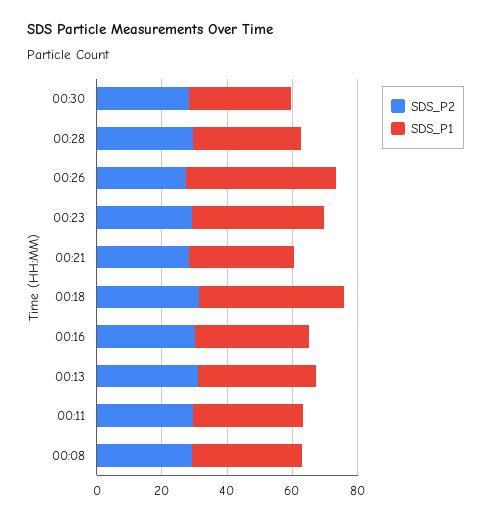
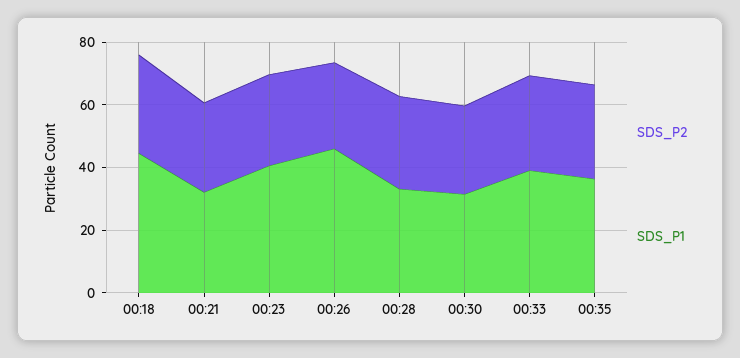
SDS_P2, 00:16: 30 -> none
SDS_P1, 00:16: 35 -> none
SDS_P2, 00:13: 30 -> none
SDS_P1, 00:13: 35 -> none
SDS_P2, 00:11: 30 -> none
SDS_P1, 00:11: 35 -> none
SDS_P2, 00:08: 30 -> none
SDS_P1, 00:08: 35 -> none
SDS_P2, 00:33: none -> 30
SDS_P1, 00:33: none -> 40
SDS_P2, 00:35: none -> 30
SDS_P1, 00:35: none -> 35

